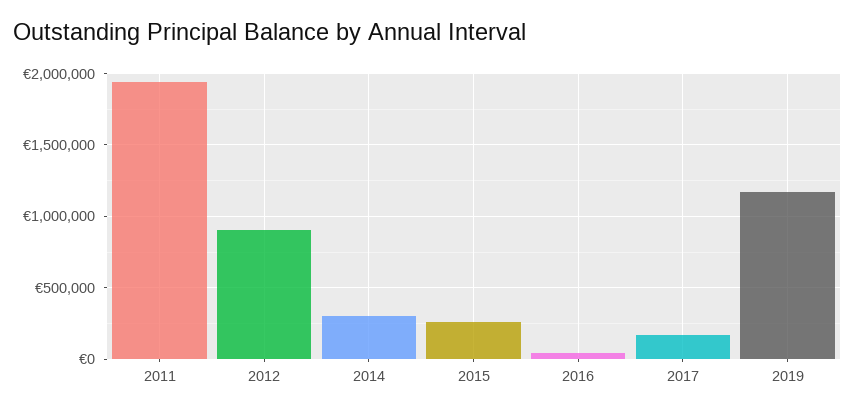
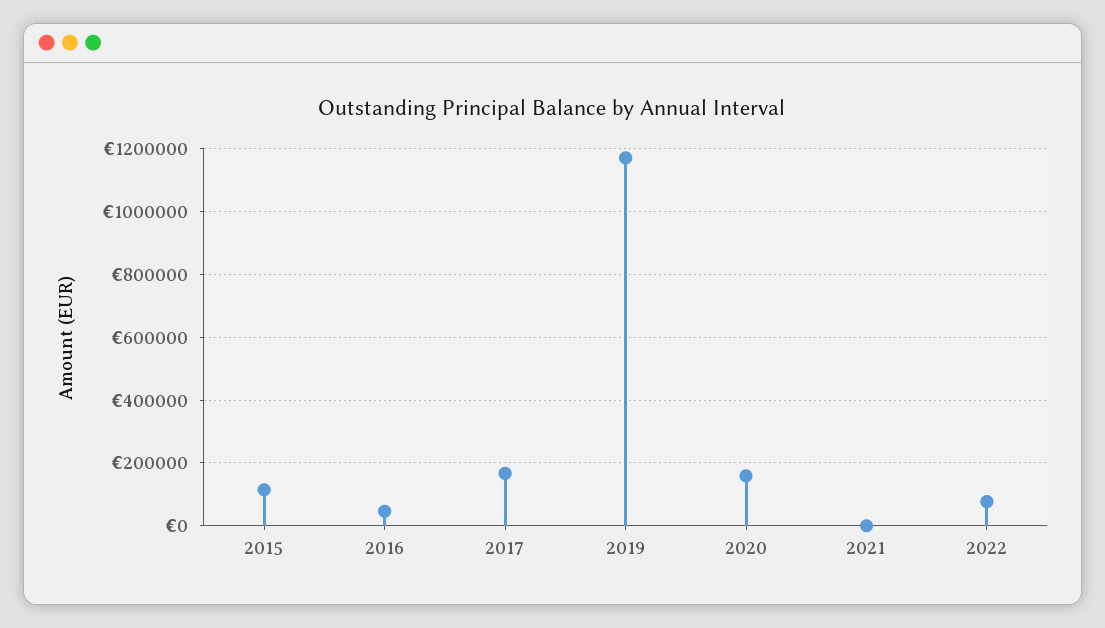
2011: 1950000 -> none
2012: 900000 -> none
2014: 300000 -> none
2015: 250000 -> 120000
2020: none -> 160000
2021: none -> 0
2022: none -> 80000

